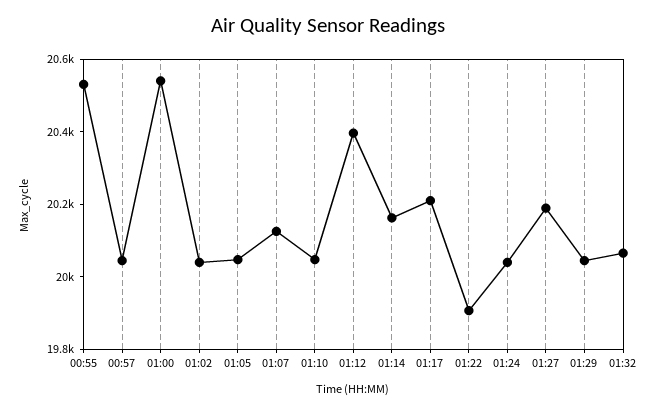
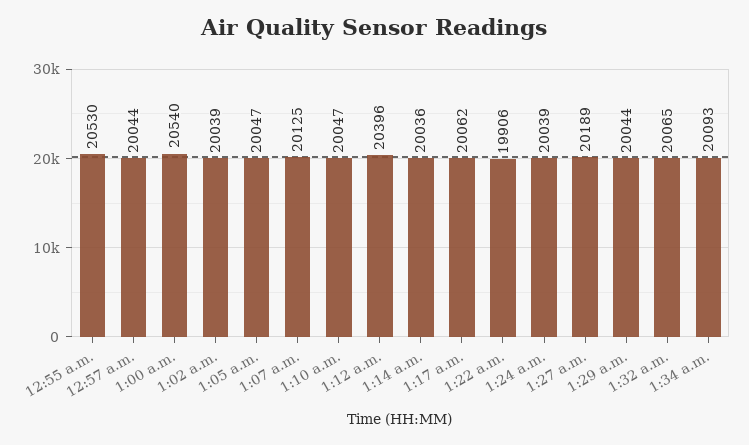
01:14: 20150 -> 20036
01:17: 20200 -> 20062
1:34 a.m.: none -> 20093

